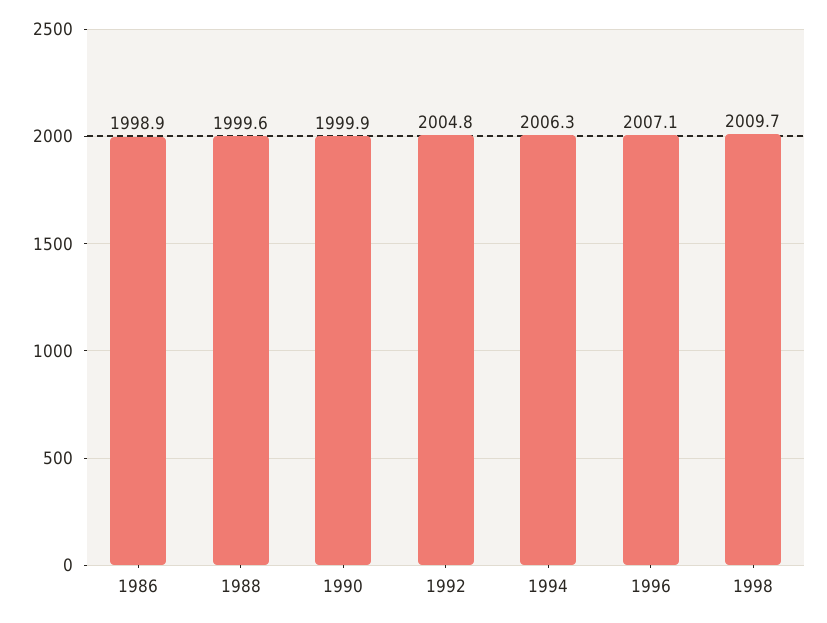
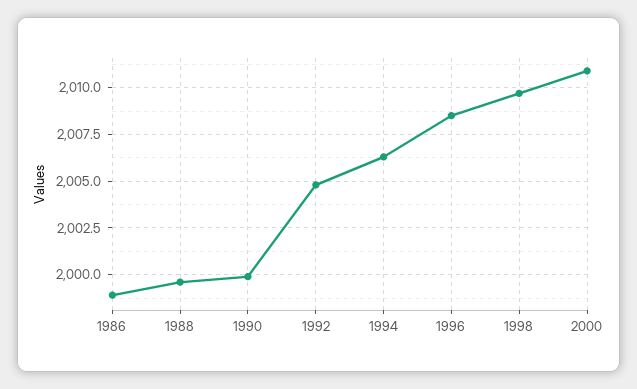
1996: 2007.1 -> 2008.5
2000: none -> 2011

